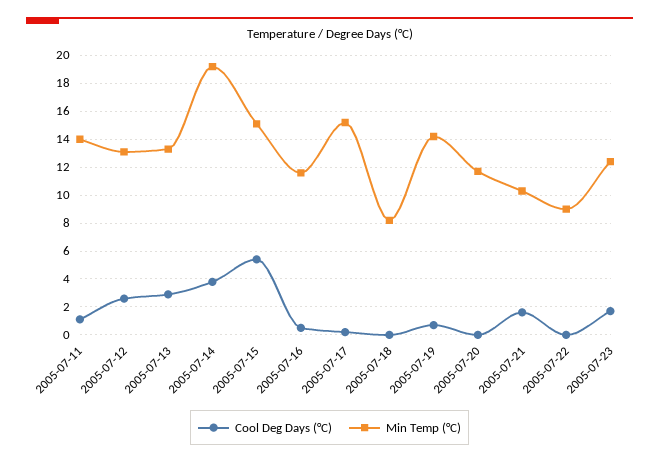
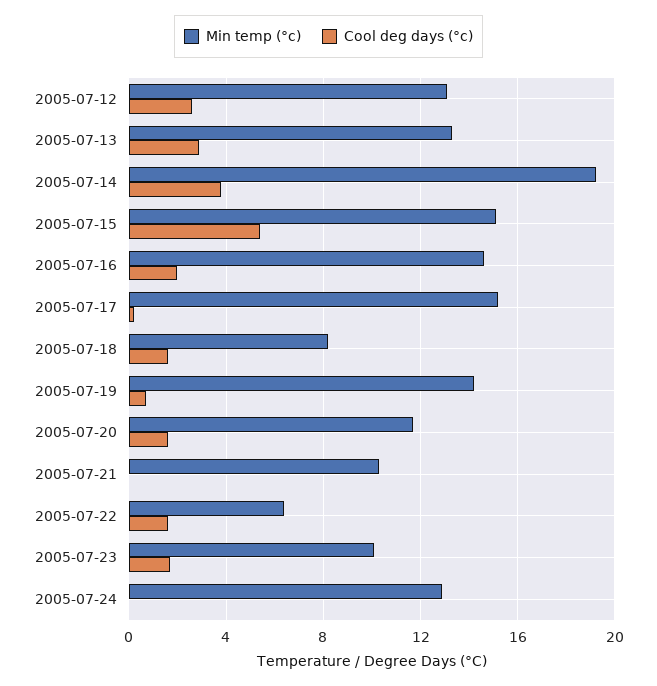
Cool Deg Days (°C), 2005-07-11: 1 -> none
Min Temp (°C), 2005-07-11: 14 -> none
Cool Deg Days (°C), 2005-07-16: 0.5 -> 2
Min Temp (°C), 2005-07-16: 11.5 -> 14.5
Cool Deg Days (°C), 2005-07-18: 0 -> 1.5
Cool Deg Days (°C), 2005-07-20: 0 -> 1.5
Cool Deg Days (°C), 2005-07-21: 1.5 -> 0
Cool Deg Days (°C), 2005-07-22: 0 -> 1.5
Min Temp (°C), 2005-07-22: 9 -> 6.5
Min Temp (°C), 2005-07-23: 12.5 -> 10
Min Temp (°C), 2005-07-24: none -> 13
Cool Deg Days (°C), 2005-07-24: none -> 0

